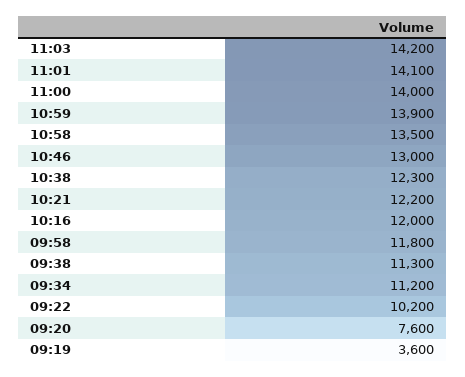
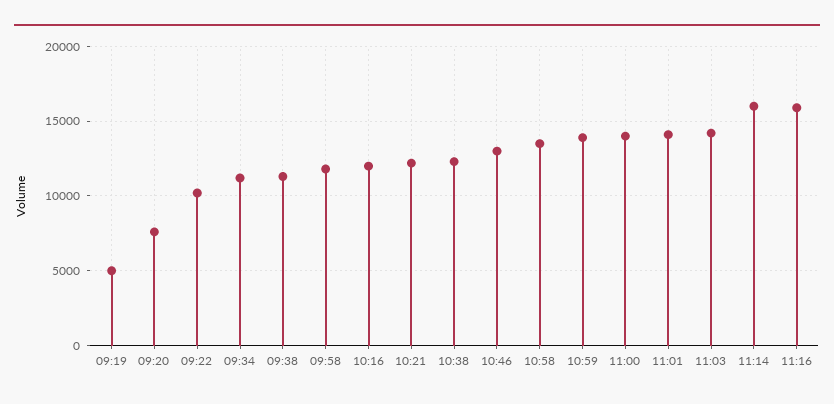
09:19: 3600 -> 5000
11:14: none -> 16000
11:16: none -> 16000

